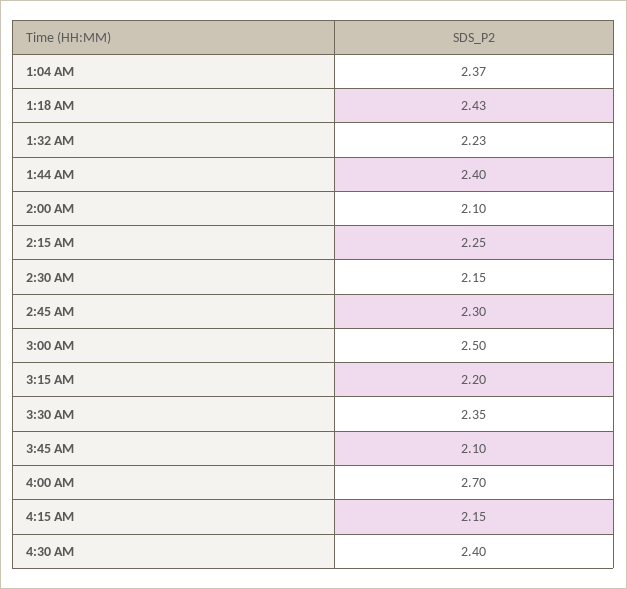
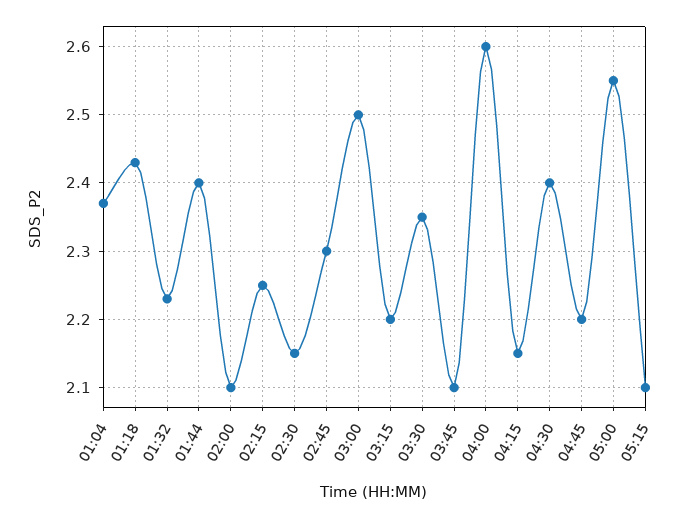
4:00 AM: 2.7 -> 2.6
04:45: none -> 2.2
05:00: none -> 2.55
05:15: none -> 2.1

